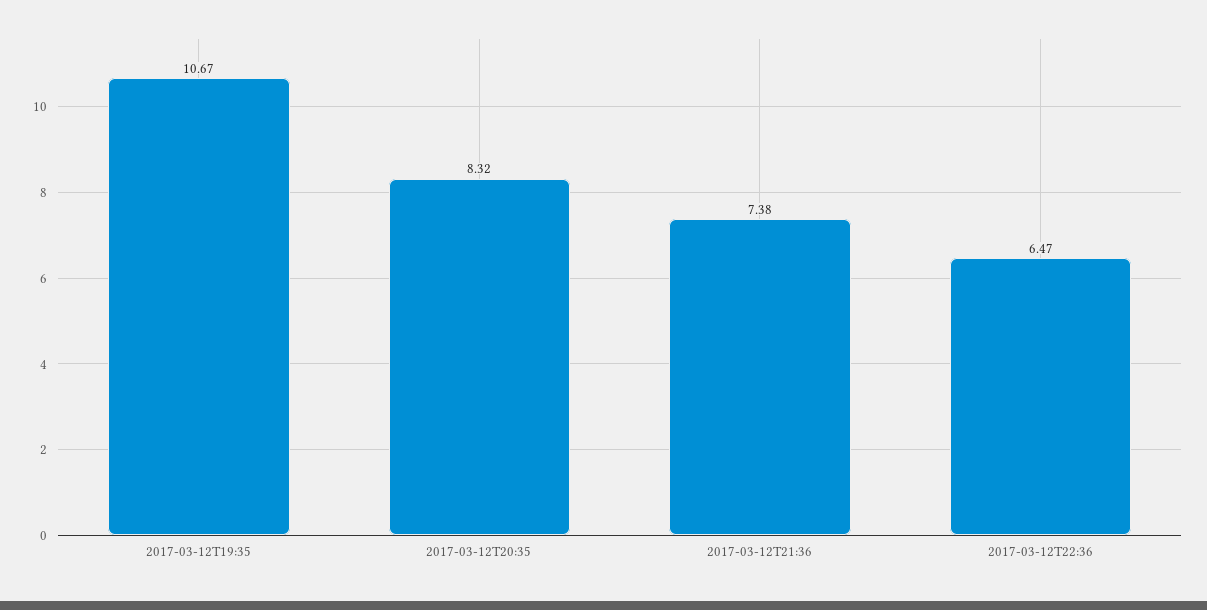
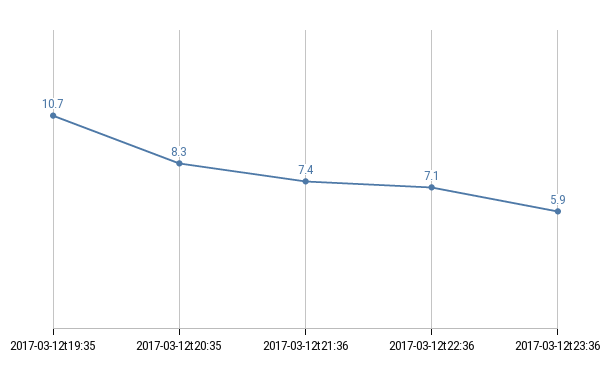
2017-03-12T22:36: 6.47 -> 7.1
2017-03-12t23:36: none -> 5.9

